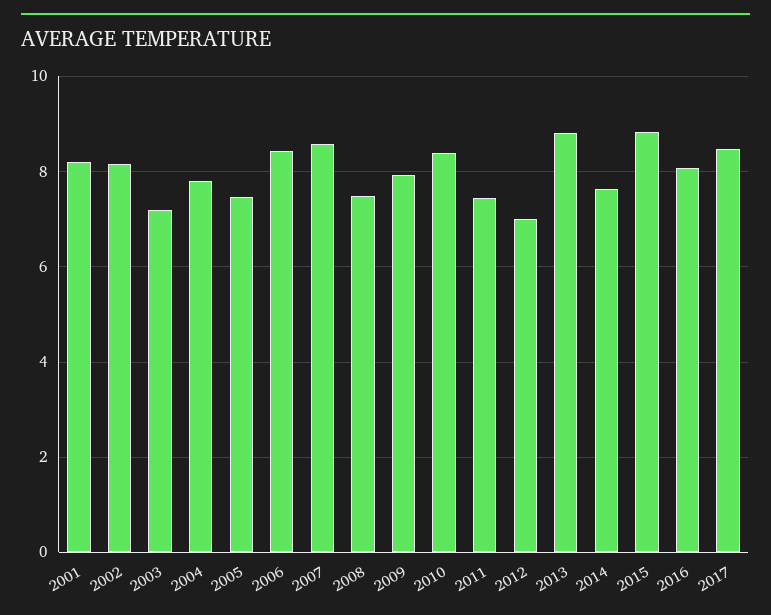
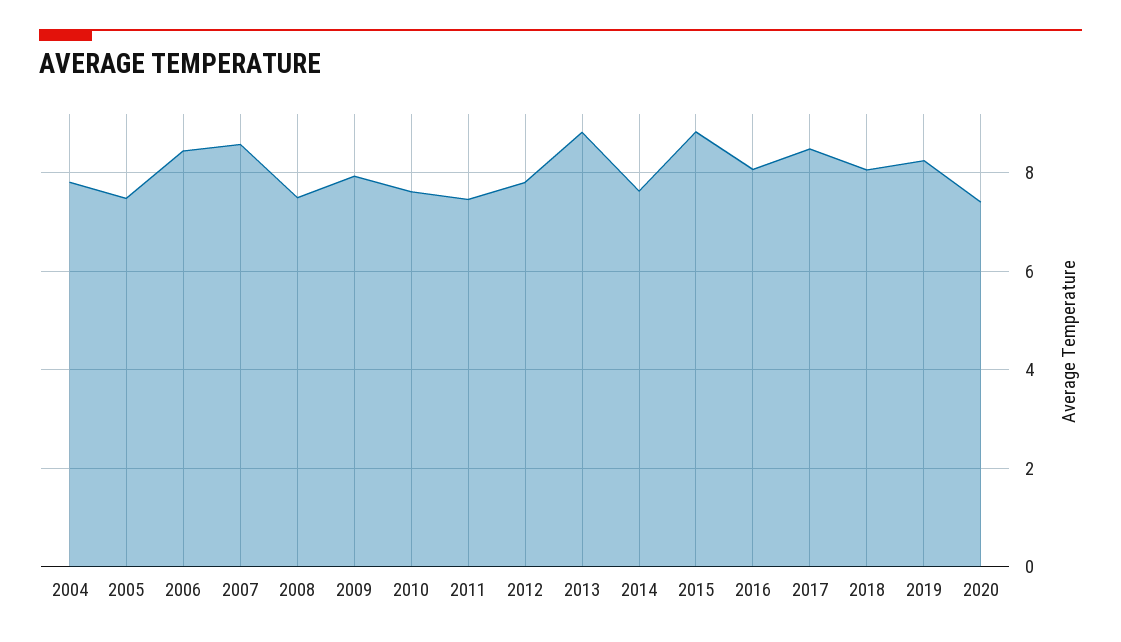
2001: 8.2 -> none
2002: 8.2 -> none
2003: 7.2 -> none
2010: 8.4 -> 7.6
2012: 7 -> 7.8
2018: none -> 8
2019: none -> 8.2
2020: none -> 7.4

